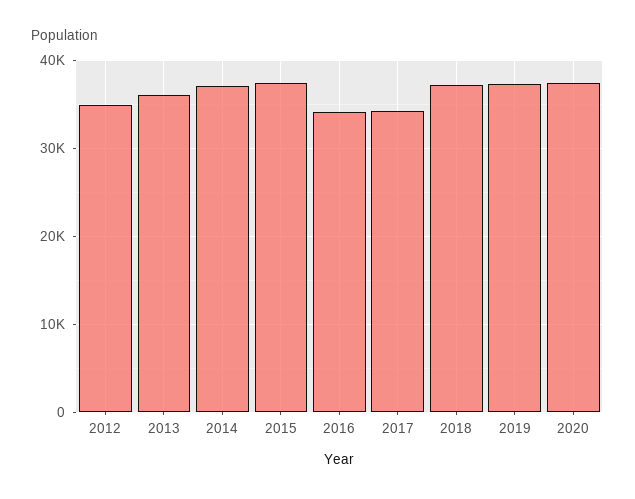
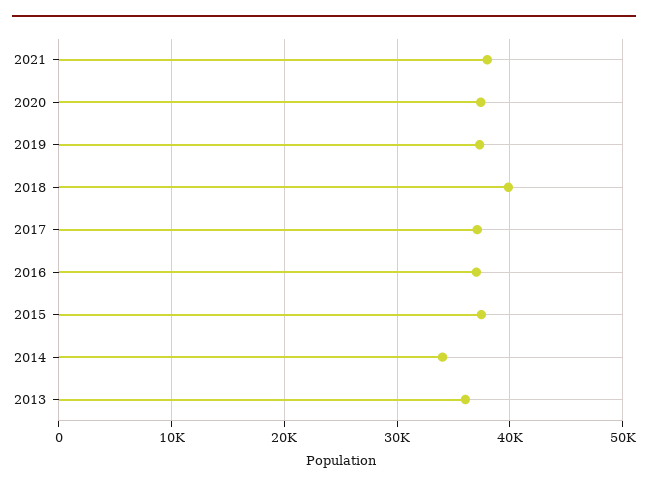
2012: 35000 -> none
2014: 37000 -> 34000
2016: 34000 -> 37000
2017: 34000 -> 37000
2018: 37000 -> 40000
2021: none -> 38000

